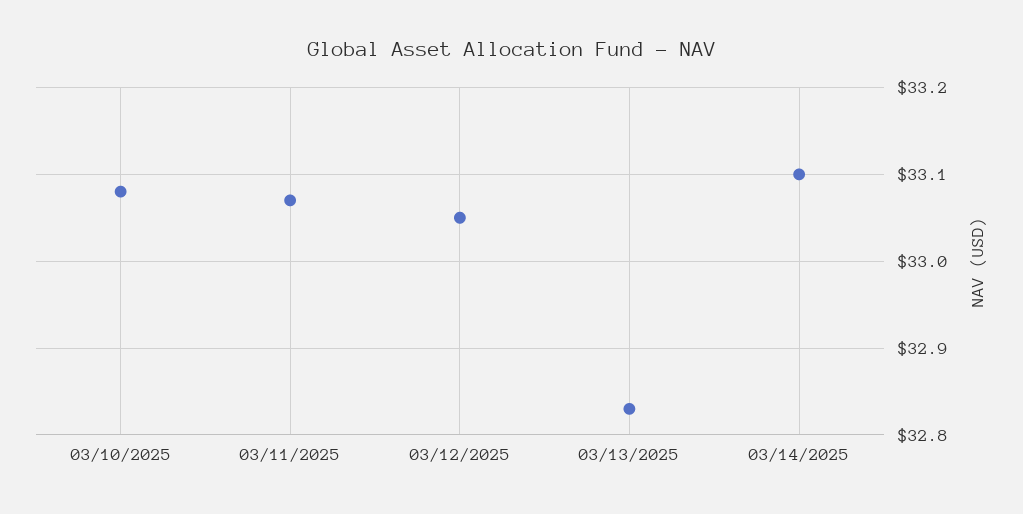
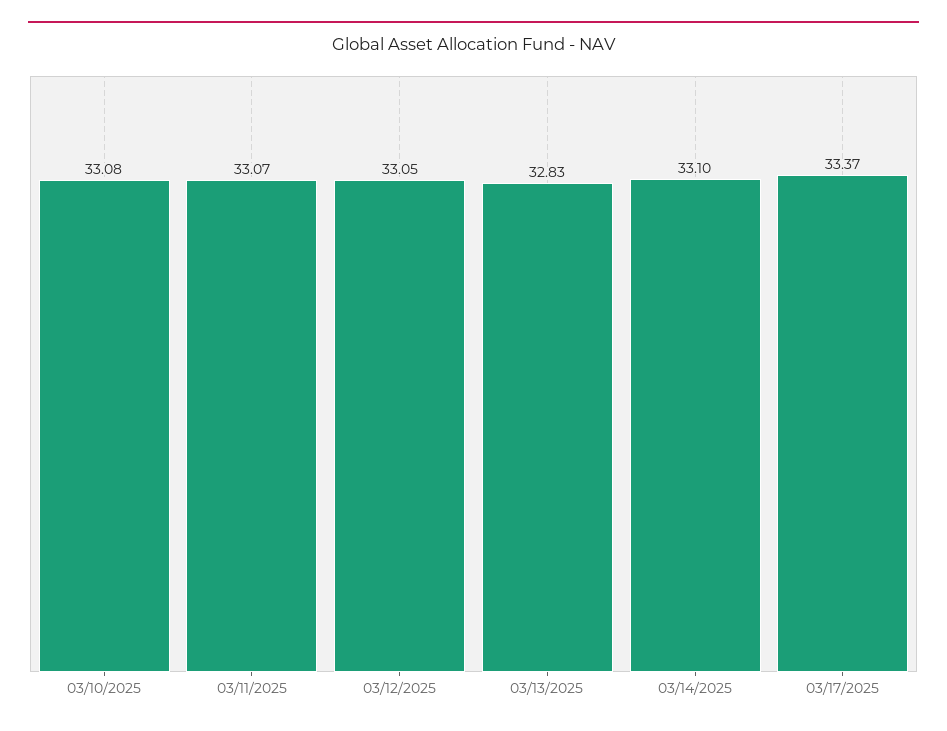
03/17/2025: none -> 33.37

